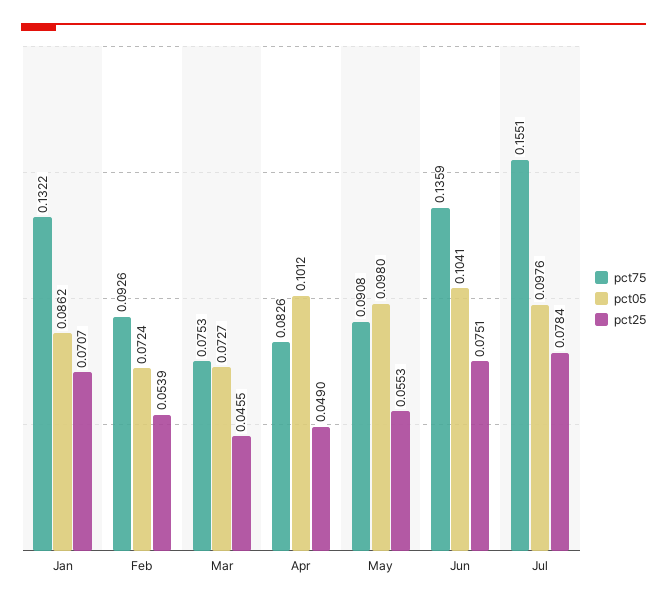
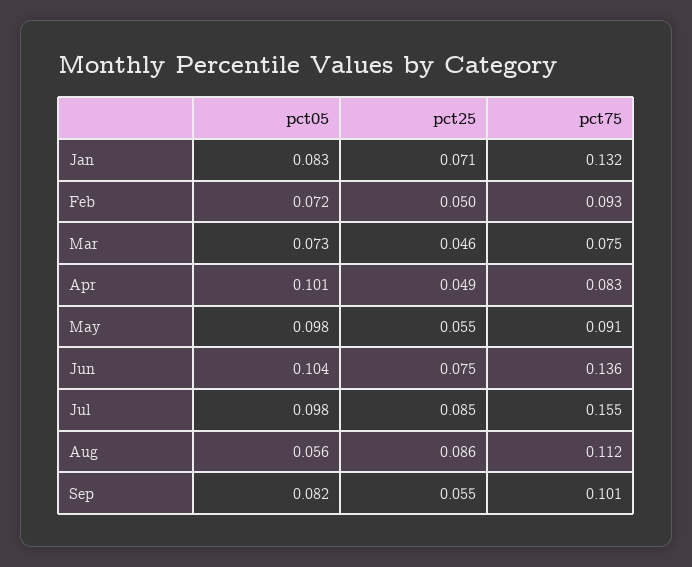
pct05, Jan: 0.0862 -> 0.083
pct25, Feb: 0.0539 -> 0.05
pct25, Jul: 0.0784 -> 0.085
pct05, Aug: none -> 0.056
pct25, Aug: none -> 0.086
pct75, Aug: none -> 0.112
pct05, Sep: none -> 0.082
pct25, Sep: none -> 0.055
pct75, Sep: none -> 0.101

